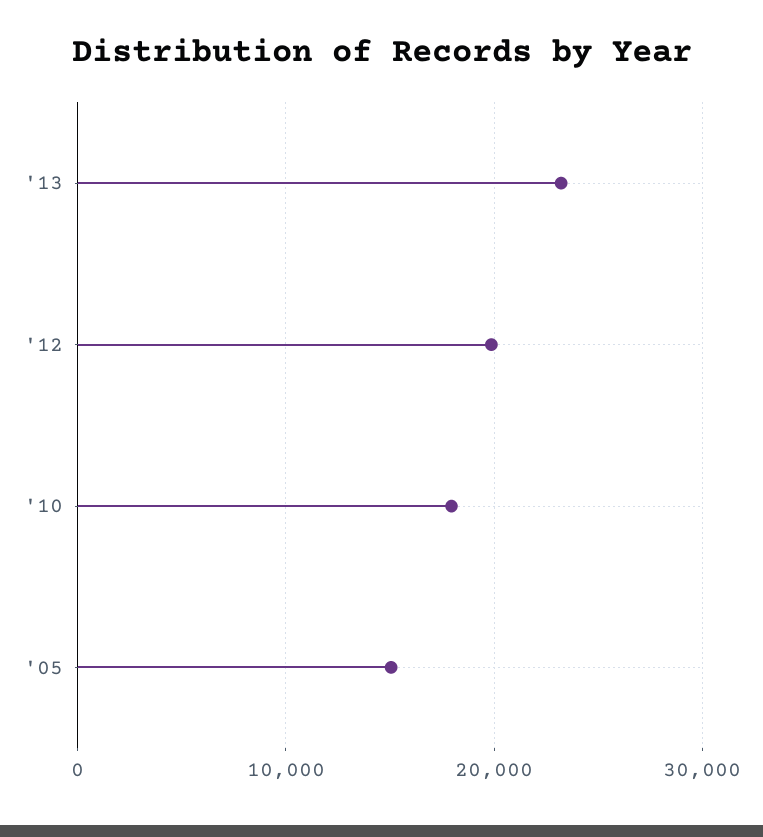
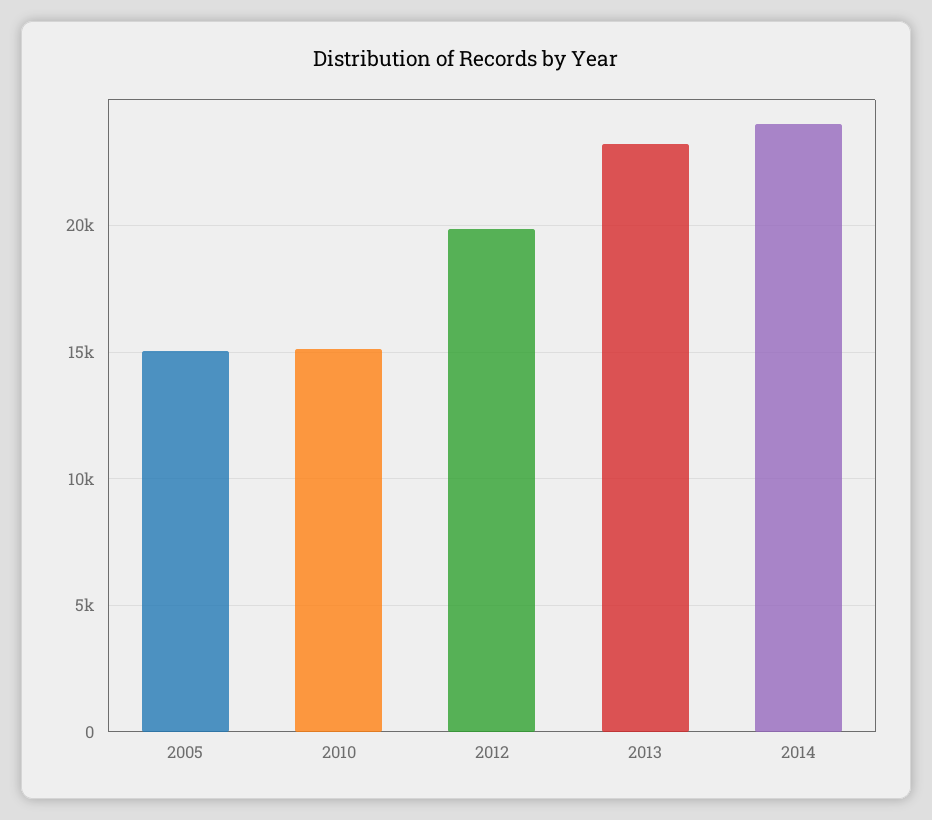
'10: 18000 -> 15000
2014: none -> 24000

